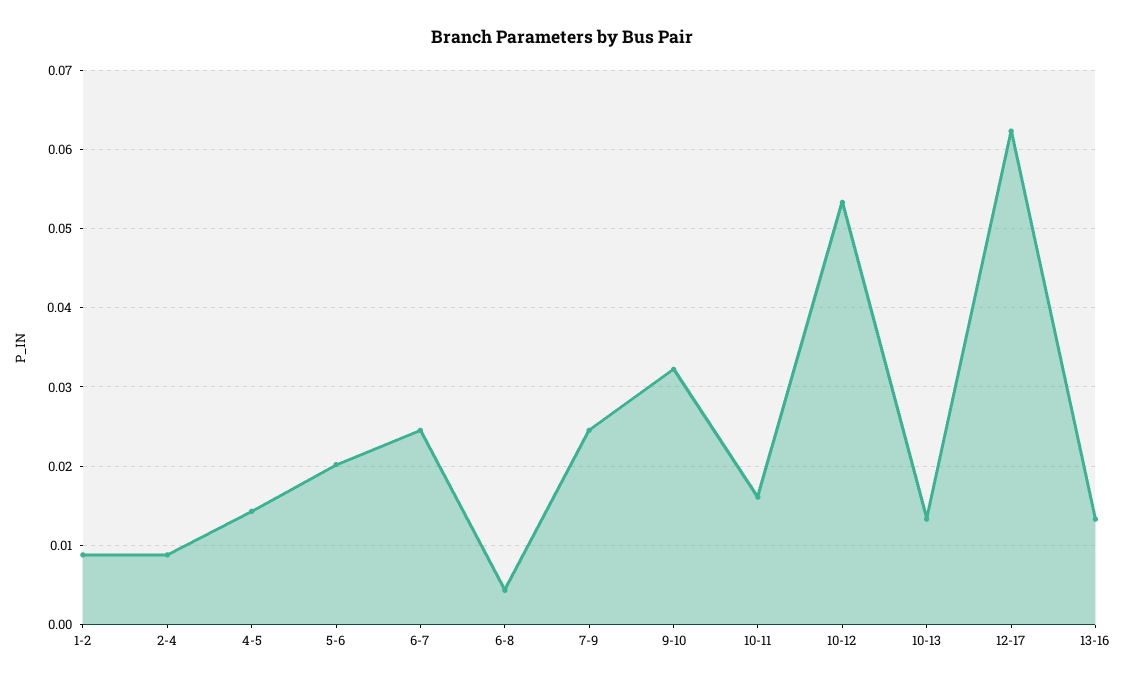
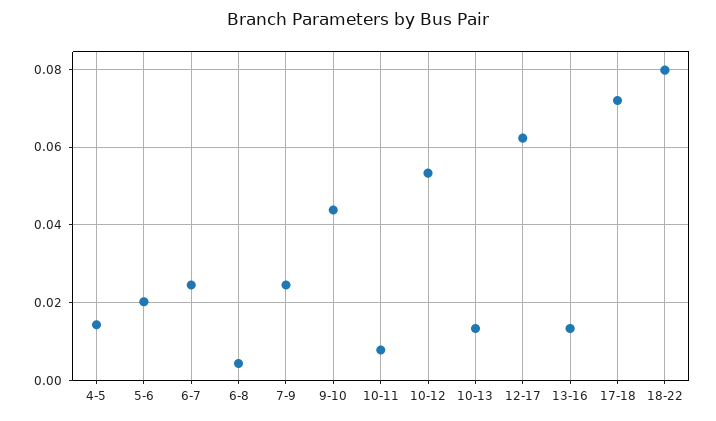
1-2: 0.009 -> none
2-4: 0.009 -> none
9-10: 0.032 -> 0.044
10-11: 0.016 -> 0.008
17-18: none -> 0.072
18-22: none -> 0.08

